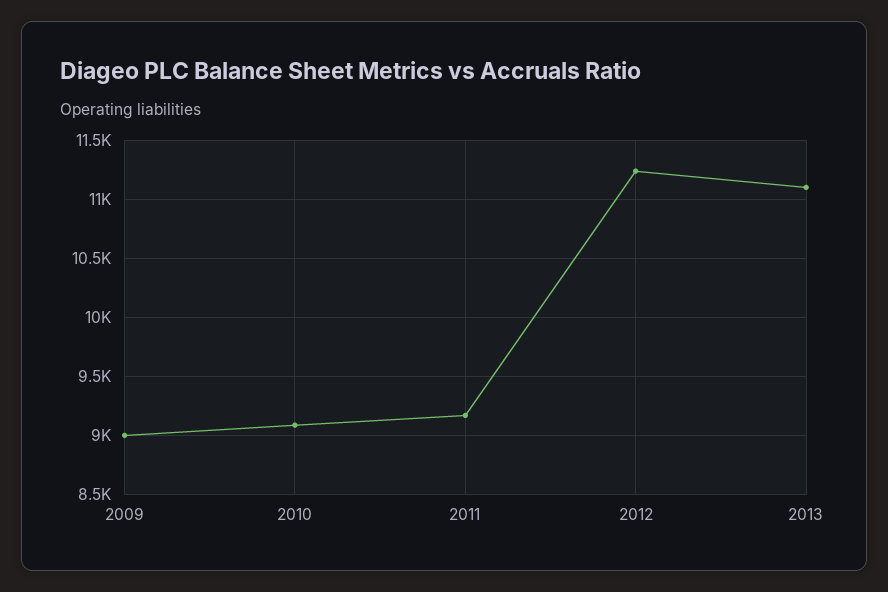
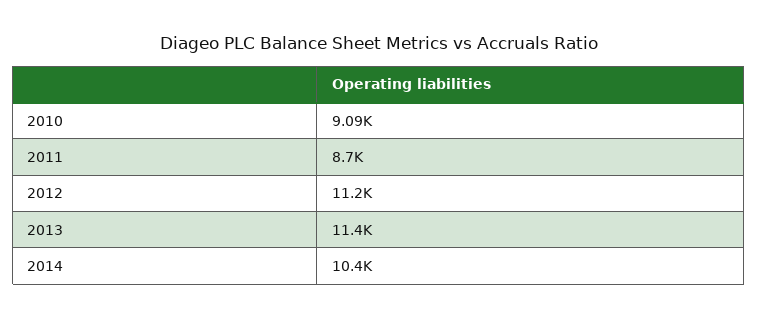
2009: 9000 -> none
2011: 9200 -> 8700
2013: 11100 -> 11400
2014: none -> 10400

